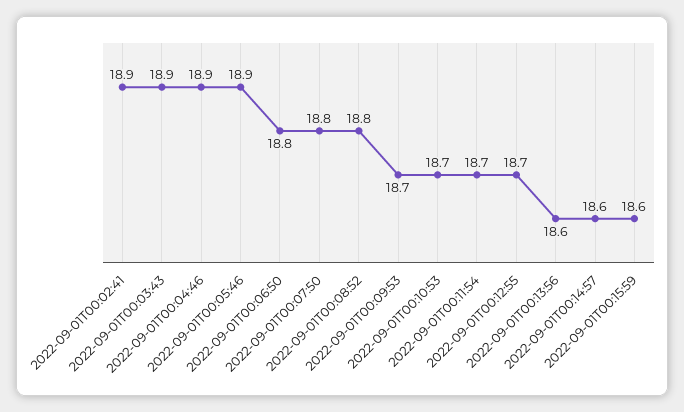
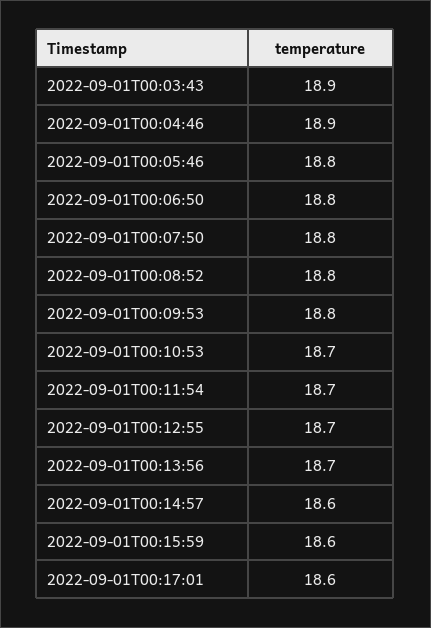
2022-09-01T00:02:41: 18.9 -> none
2022-09-01T00:05:46: 18.9 -> 18.8
2022-09-01T00:09:53: 18.7 -> 18.8
2022-09-01T00:13:56: 18.6 -> 18.7
2022-09-01T00:17:01: none -> 18.6

